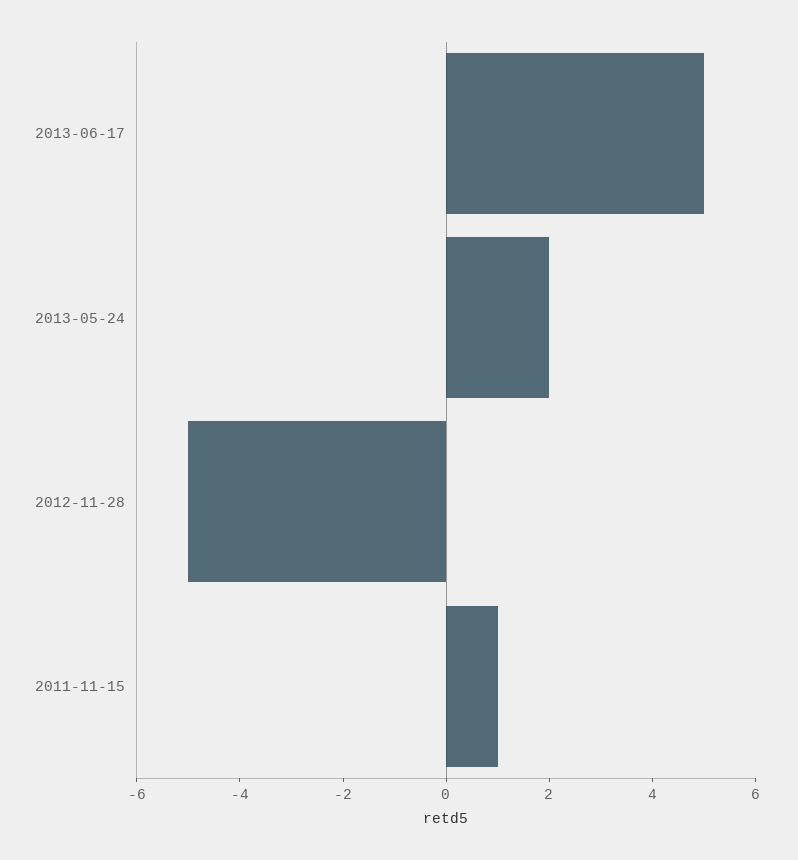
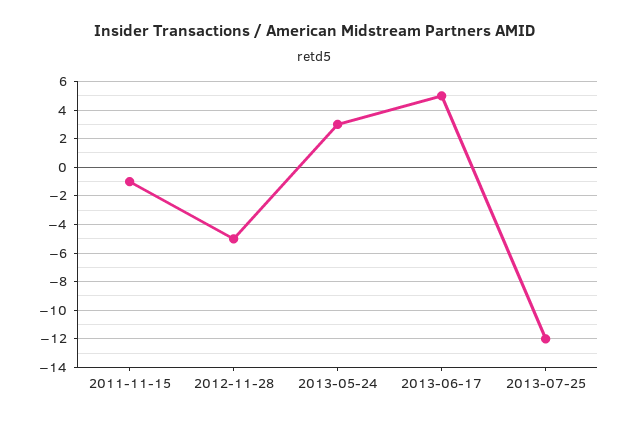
2013-05-24: 2 -> 3
2011-11-15: 1 -> -1
2013-07-25: none -> -12

